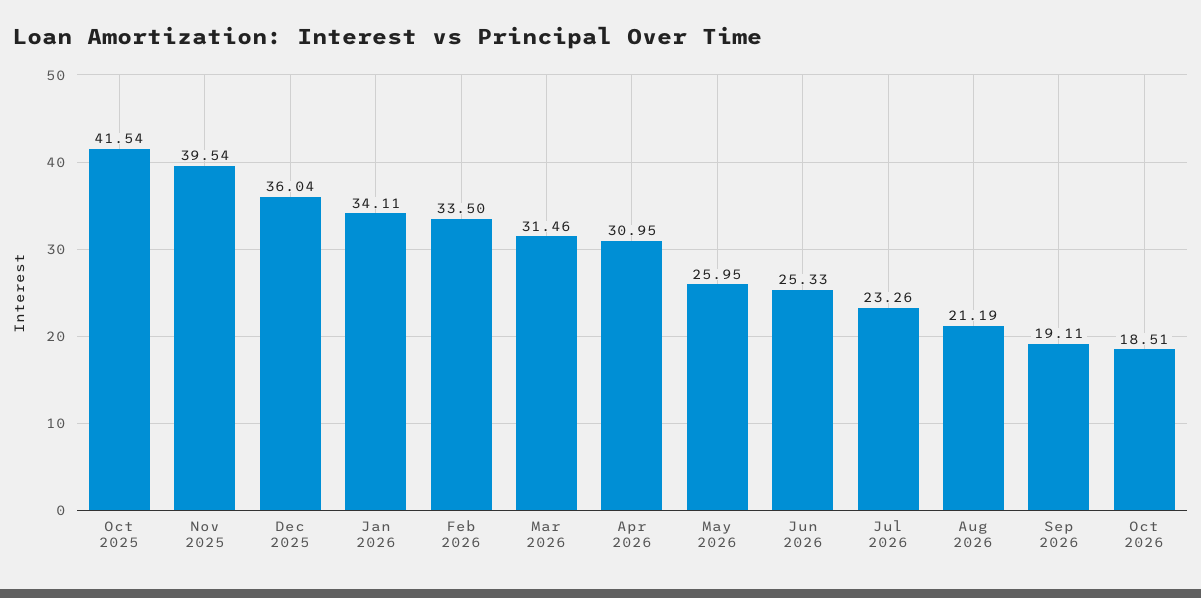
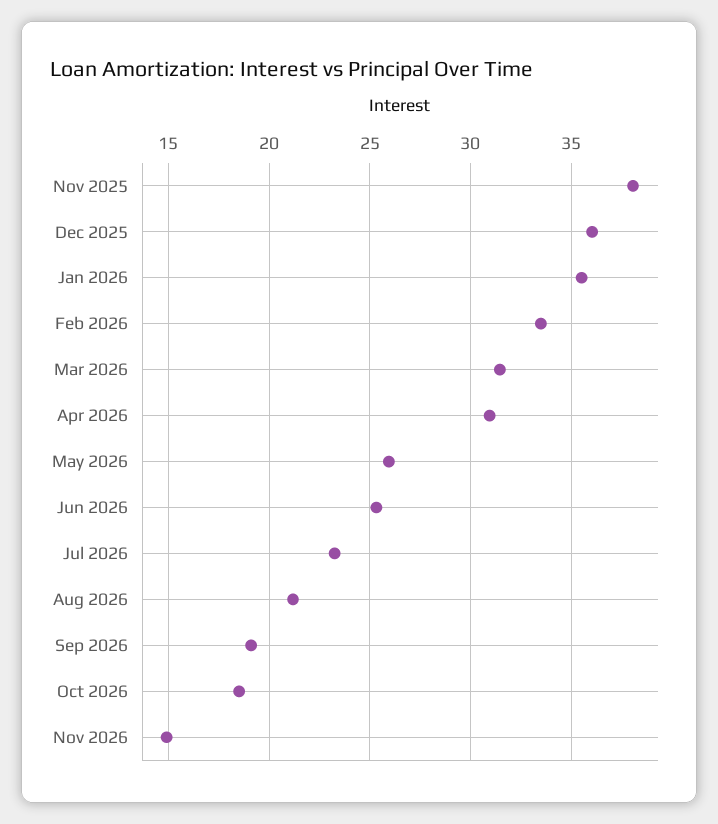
Oct 2025: 41.54 -> none
Nov 2025: 39.54 -> 38
Jan 2026: 34.11 -> 35.5
Nov 2026: none -> 15

